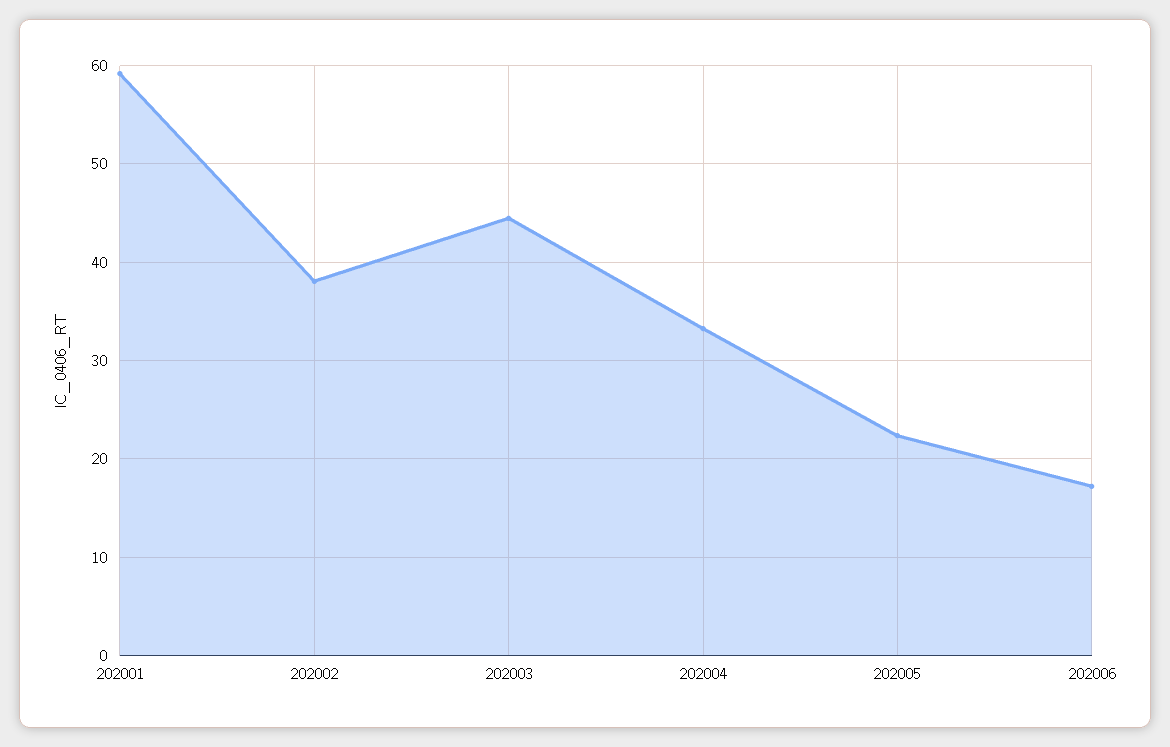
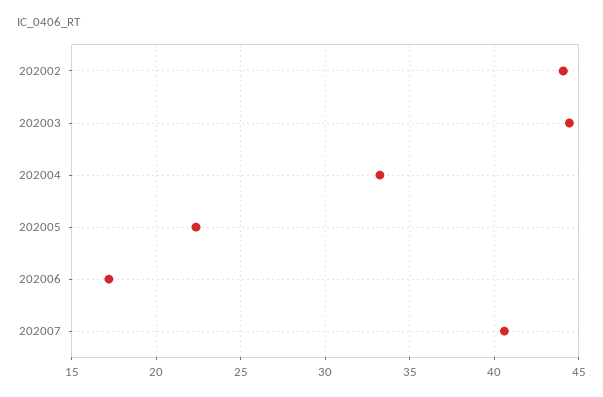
202001: 59 -> none
202002: 38 -> 44
202007: none -> 40.5

